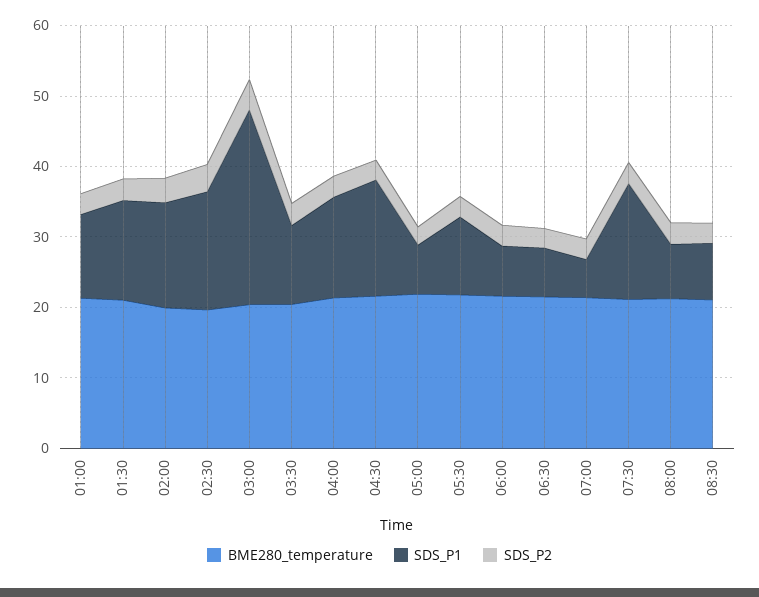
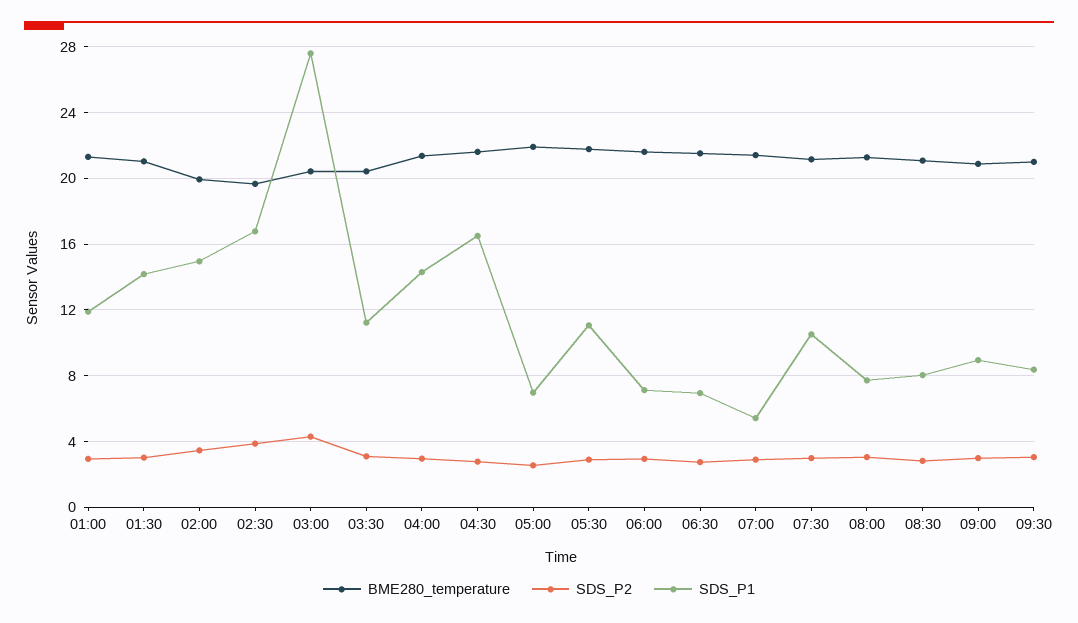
SDS_P1, 07:30: 16 -> 10.5
BME280_temperature, 09:00: none -> 21
SDS_P2, 09:00: none -> 3
SDS_P1, 09:00: none -> 9
BME280_temperature, 09:30: none -> 21
SDS_P2, 09:30: none -> 3
SDS_P1, 09:30: none -> 8.5

